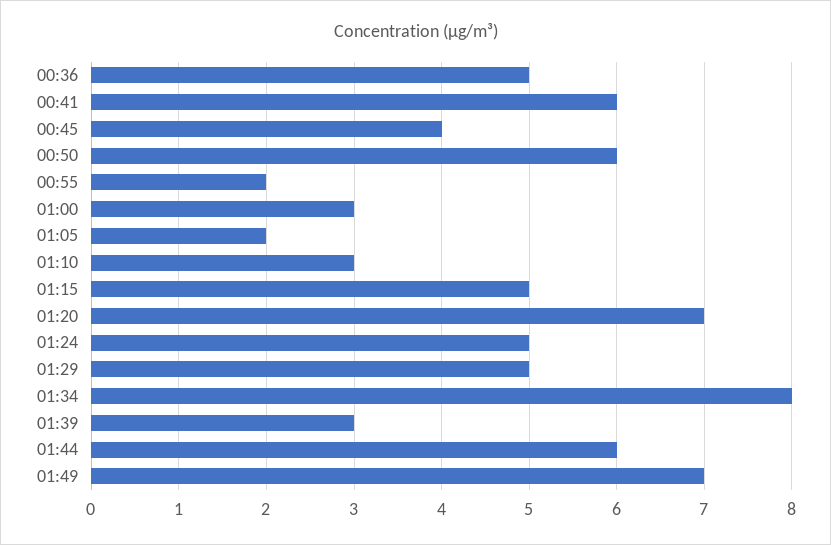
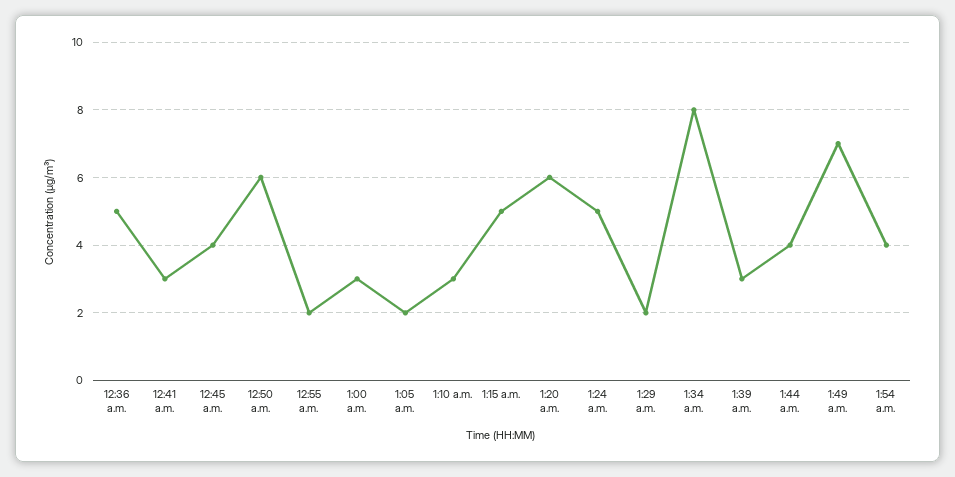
00:41: 6 -> 3
01:20: 7 -> 6
01:29: 5 -> 2
01:44: 6 -> 4
1:54 a.m.: none -> 4

